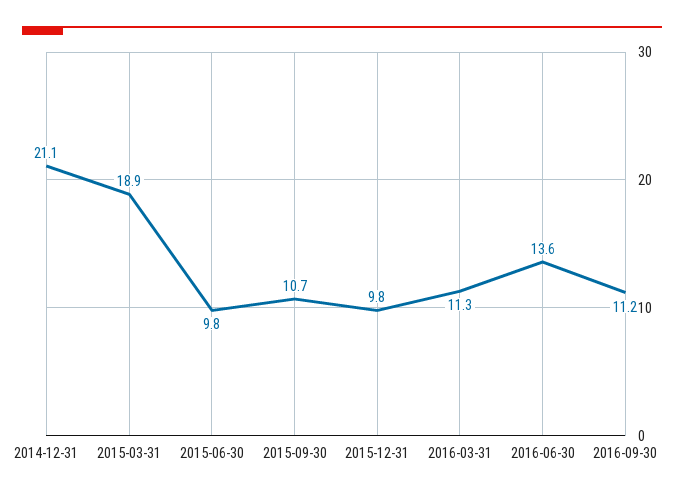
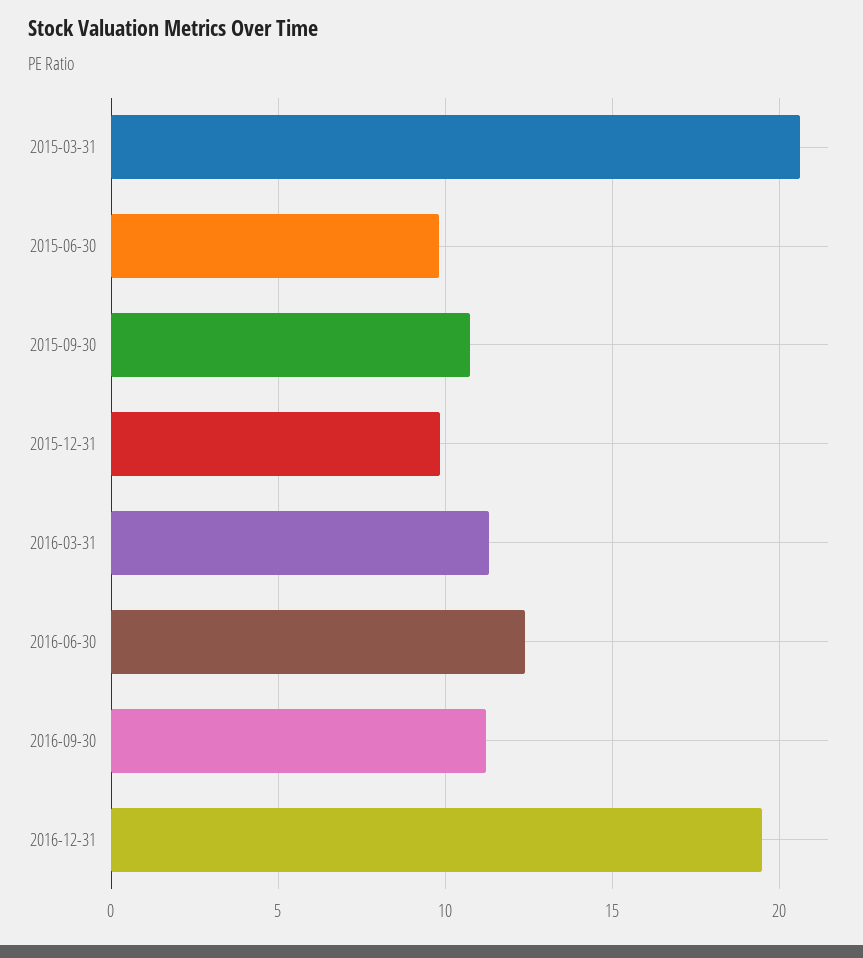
2014-12-31: 21.1 -> none
2015-03-31: 18.9 -> 20.5
2016-06-30: 13.6 -> 12.5
2016-12-31: none -> 19.5

